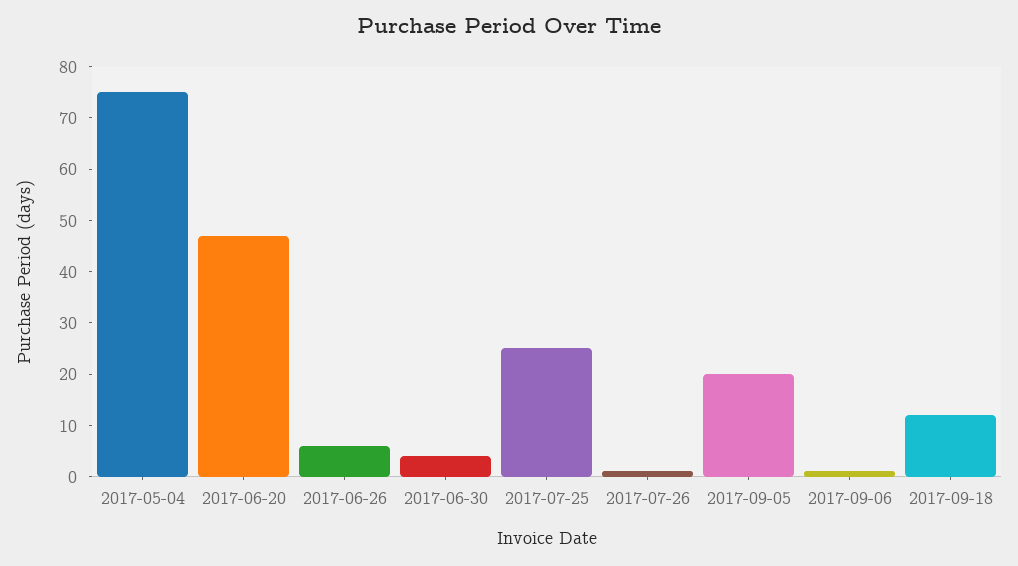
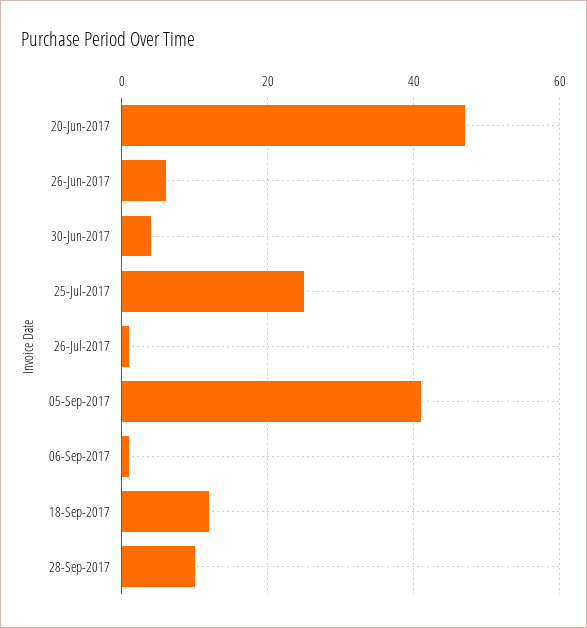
2017-05-04: 75 -> none
2017-09-05: 20 -> 40
28-Sep-2017: none -> 10

